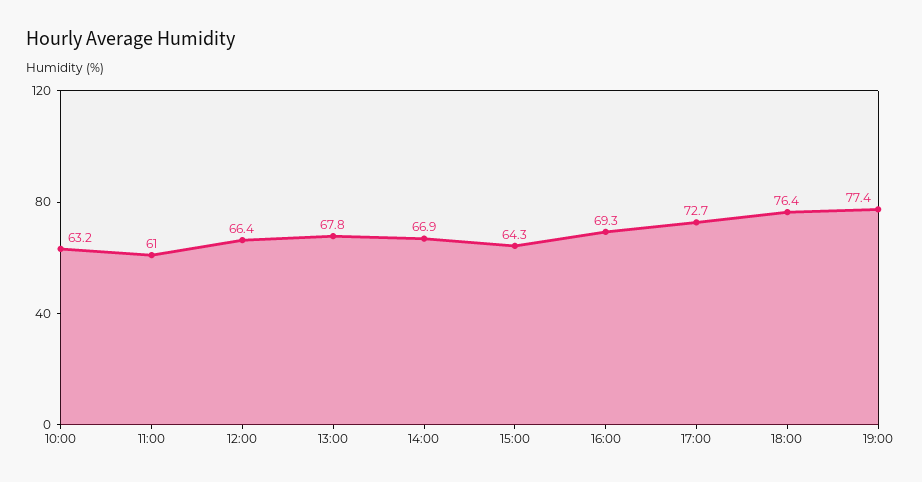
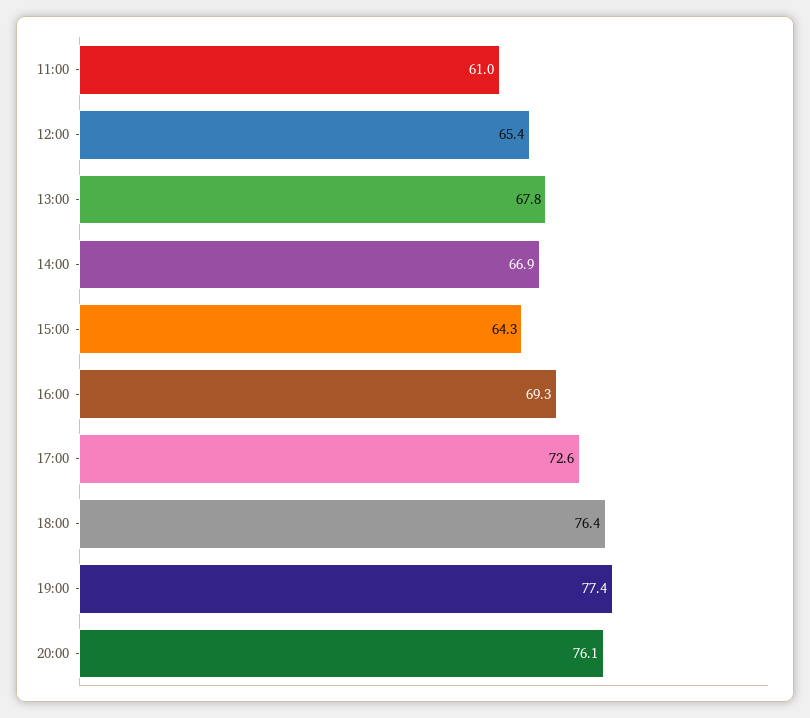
10:00: 63.2 -> none
12:00: 66.4 -> 65.4
17:00: 72.7 -> 72.6
20:00: none -> 76.1

